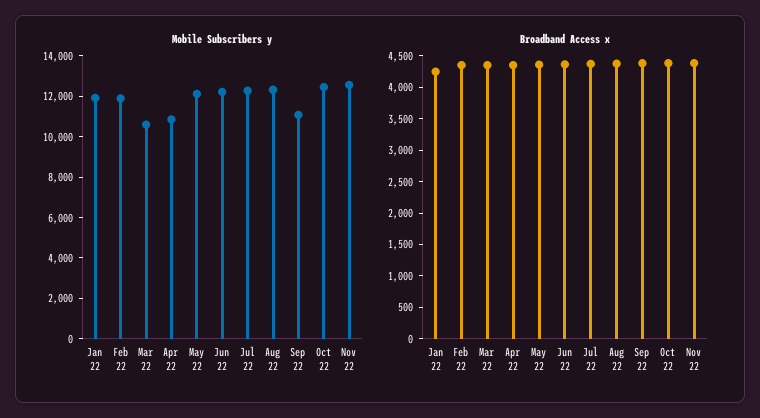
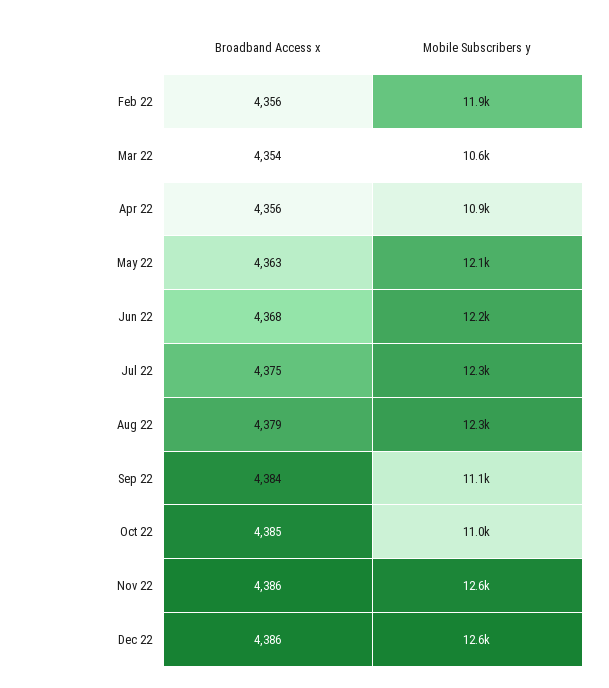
Mobile Subscribers y, Jan 22: 12000 -> none
Mobile Subscribers y, Oct 22: 12500 -> 11000
Broadband Access x, Jan 22: 4250 -> none
Broadband Access x, Dec 22: none -> 4386
Mobile Subscribers y, Dec 22: none -> 12600

